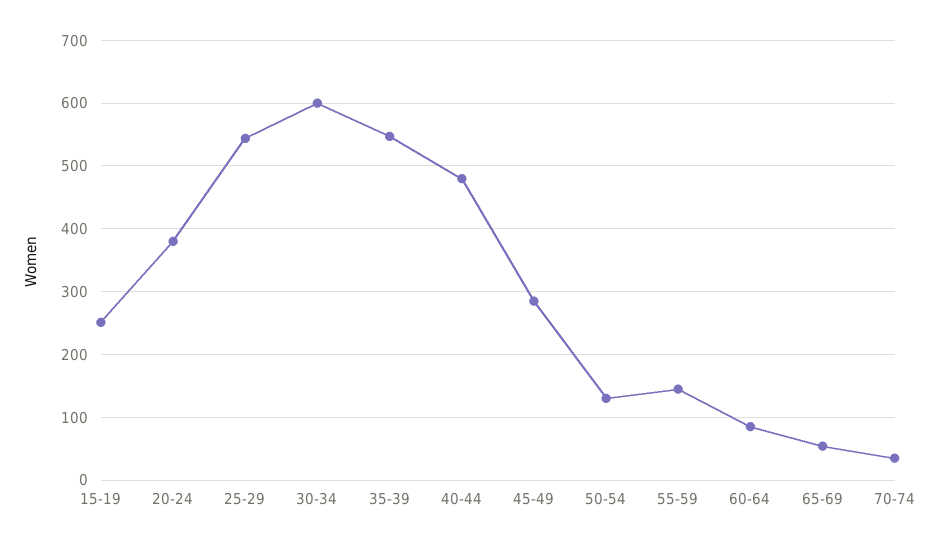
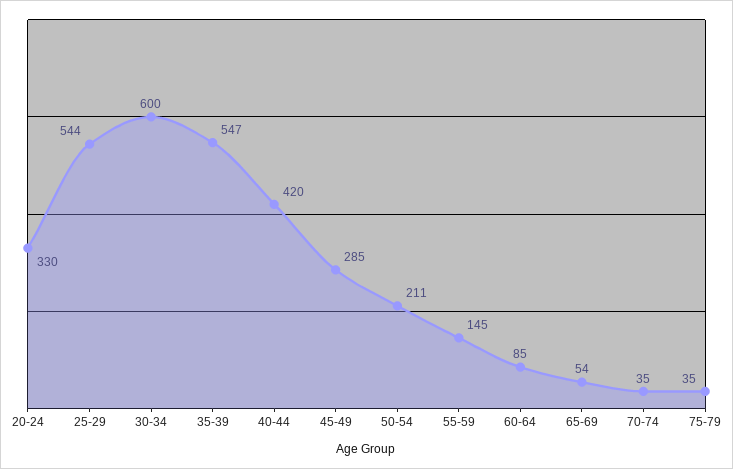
15-19: 250 -> none
20-24: 380 -> 330
40-44: 480 -> 420
50-54: 130 -> 211
75-79: none -> 35

